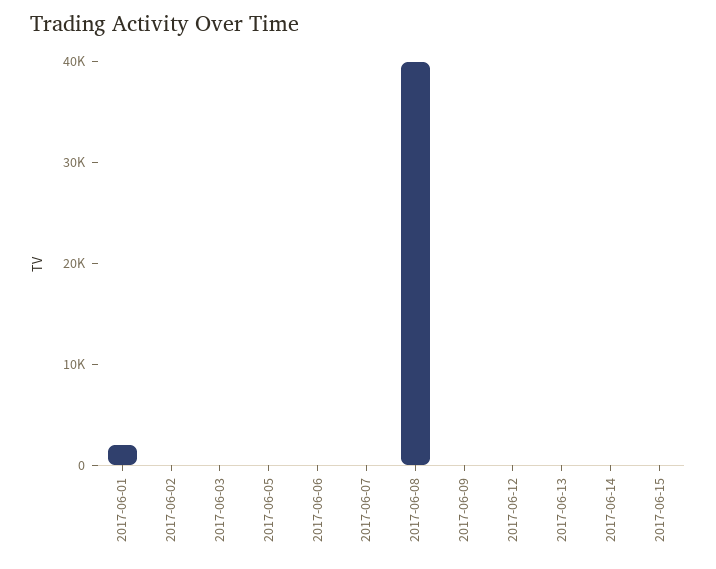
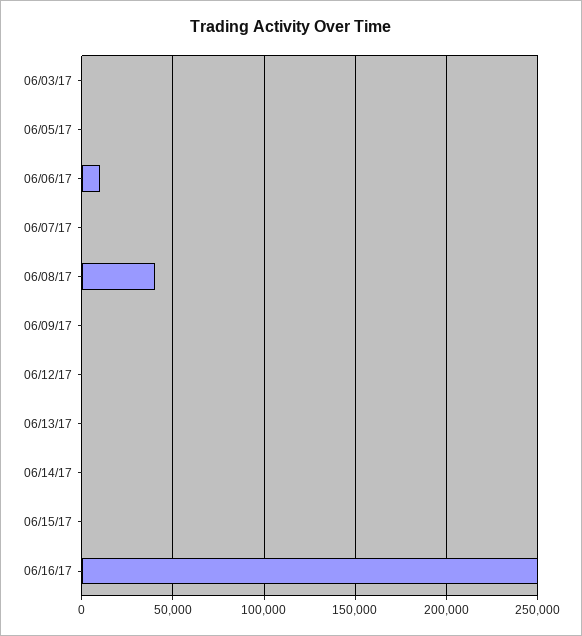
2017-06-01: 2000 -> none
2017-06-02: 0 -> none
2017-06-06: 0 -> 10000
06/16/17: none -> 250000

